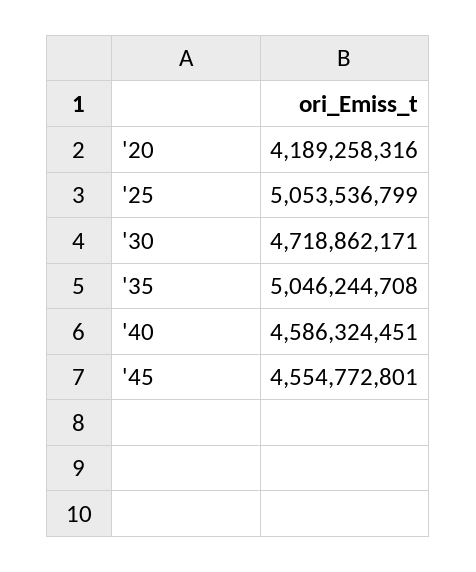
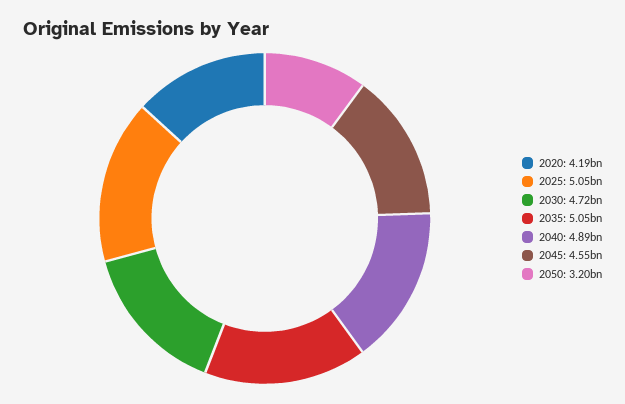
'40: 4586324451 -> 4890000000
2050: none -> 3200000000

